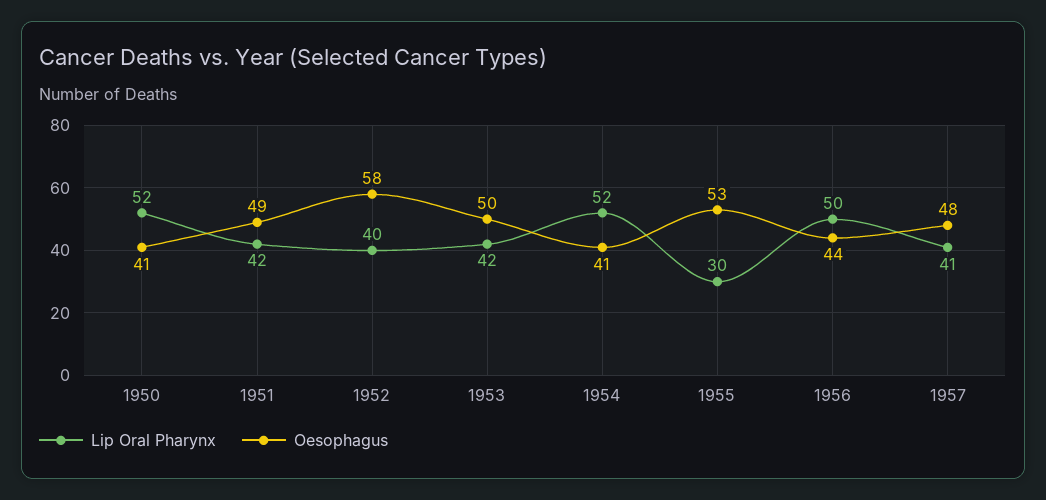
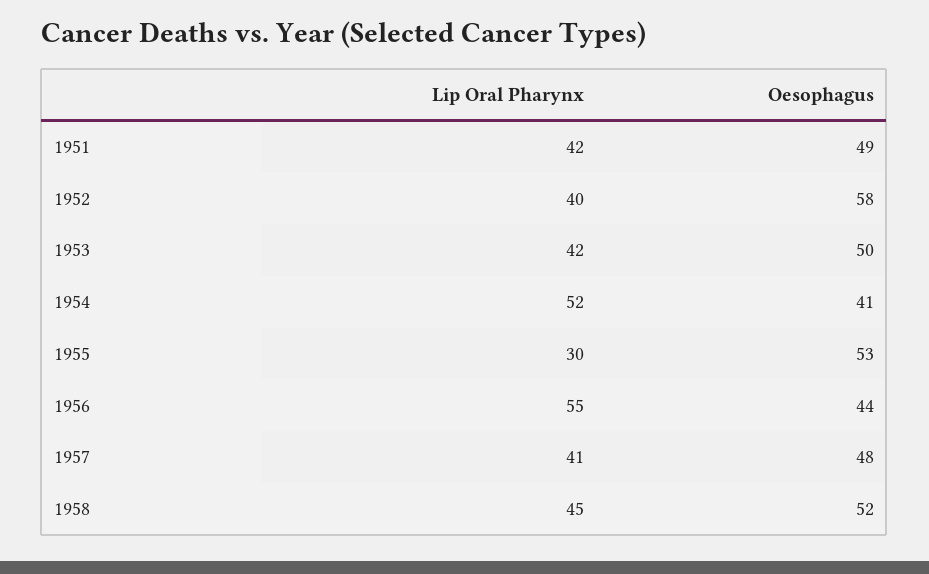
Lip Oral Pharynx, 1950: 52 -> none
Oesophagus, 1950: 41 -> none
Lip Oral Pharynx, 1956: 50 -> 55
Lip Oral Pharynx, 1958: none -> 45
Oesophagus, 1958: none -> 52

